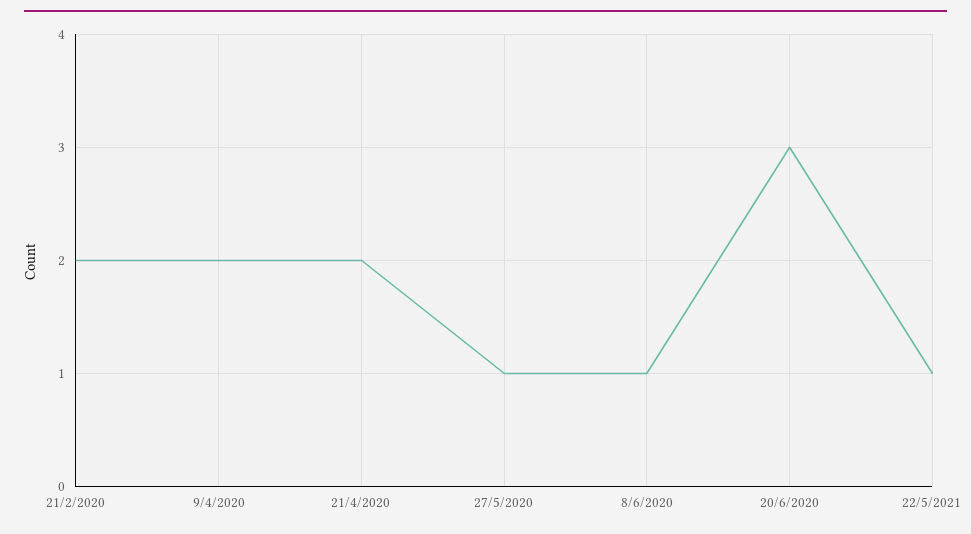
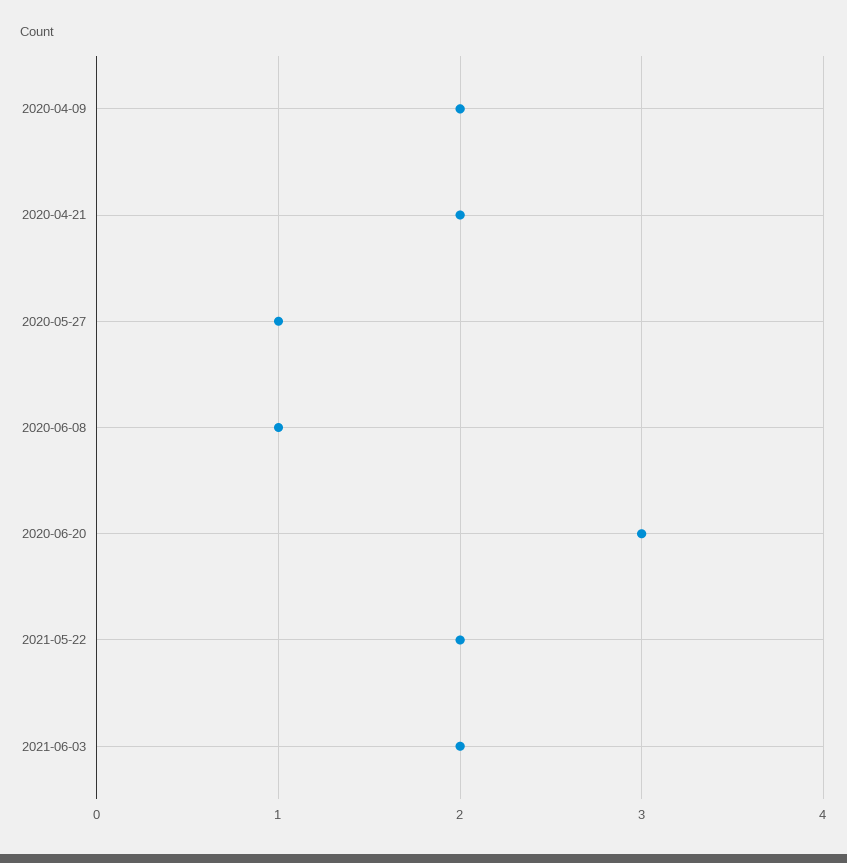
21/2/2020: 2 -> none
22/5/2021: 1 -> 2
2021-06-03: none -> 2

